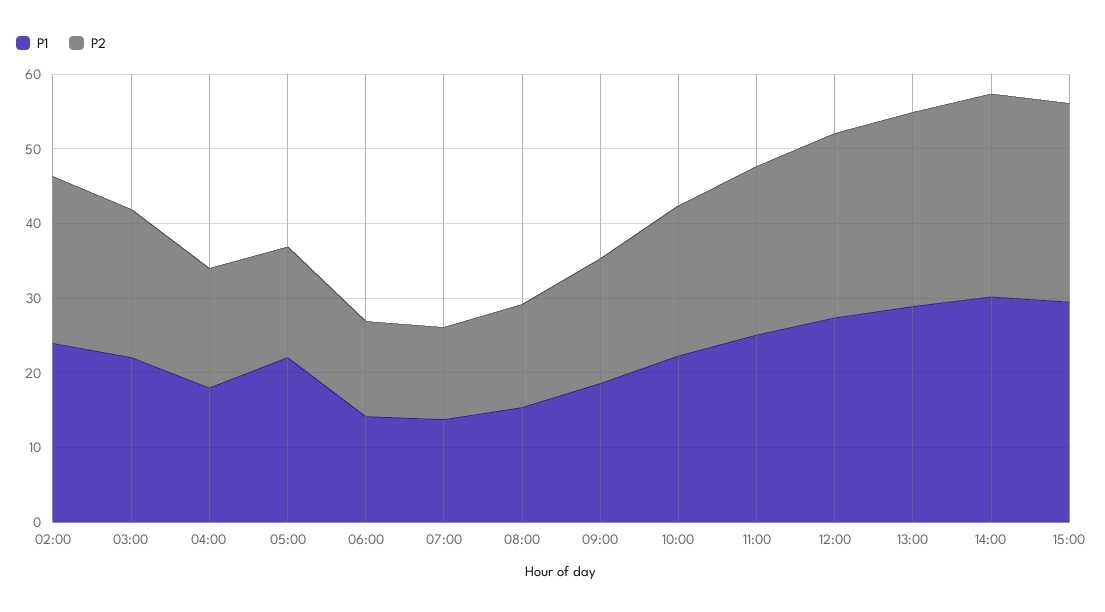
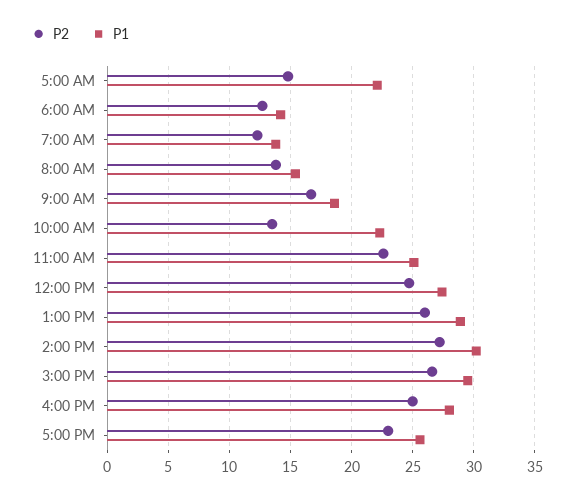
P1, 02:00: 24 -> none
P2, 02:00: 22 -> none
P1, 03:00: 22 -> none
P2, 03:00: 20 -> none
P1, 04:00: 18 -> none
P2, 04:00: 16 -> none
P2, 10:00: 20 -> 13.5
P2, 4:00 PM: none -> 25
P1, 4:00 PM: none -> 28
P2, 5:00 PM: none -> 23
P1, 5:00 PM: none -> 25.5

